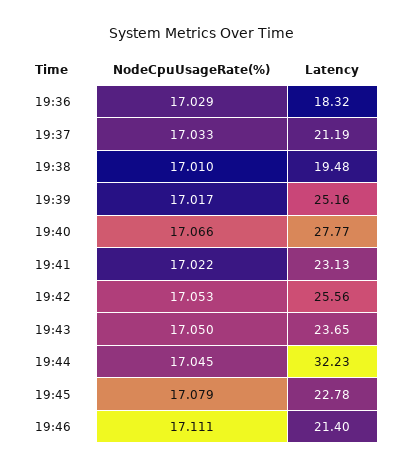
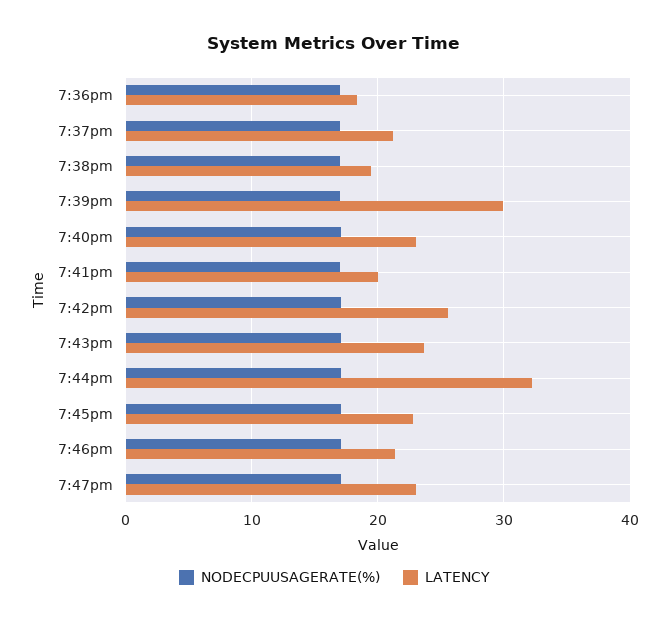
Latency, 19:39: 25.16 -> 30
Latency, 19:40: 27.77 -> 23
Latency, 19:41: 23.13 -> 20
NodeCpuUsageRate(%), 7:47pm: none -> 17
Latency, 7:47pm: none -> 23

